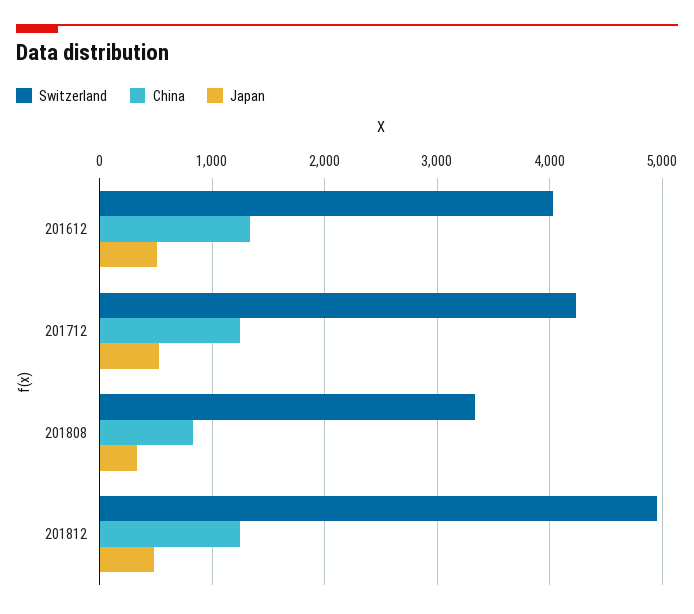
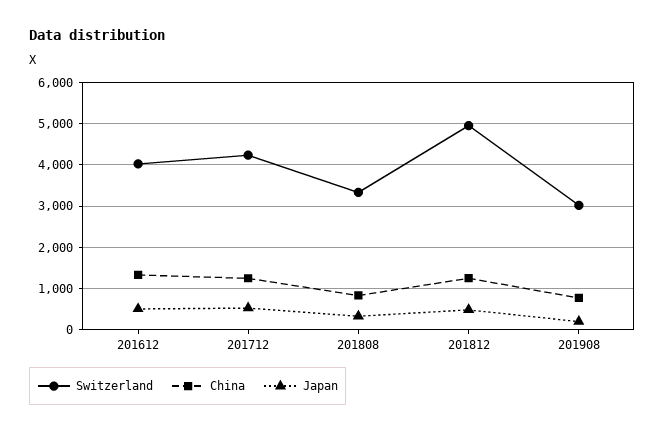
Switzerland, 201908: none -> 3000
China, 201908: none -> 800
Japan, 201908: none -> 200

